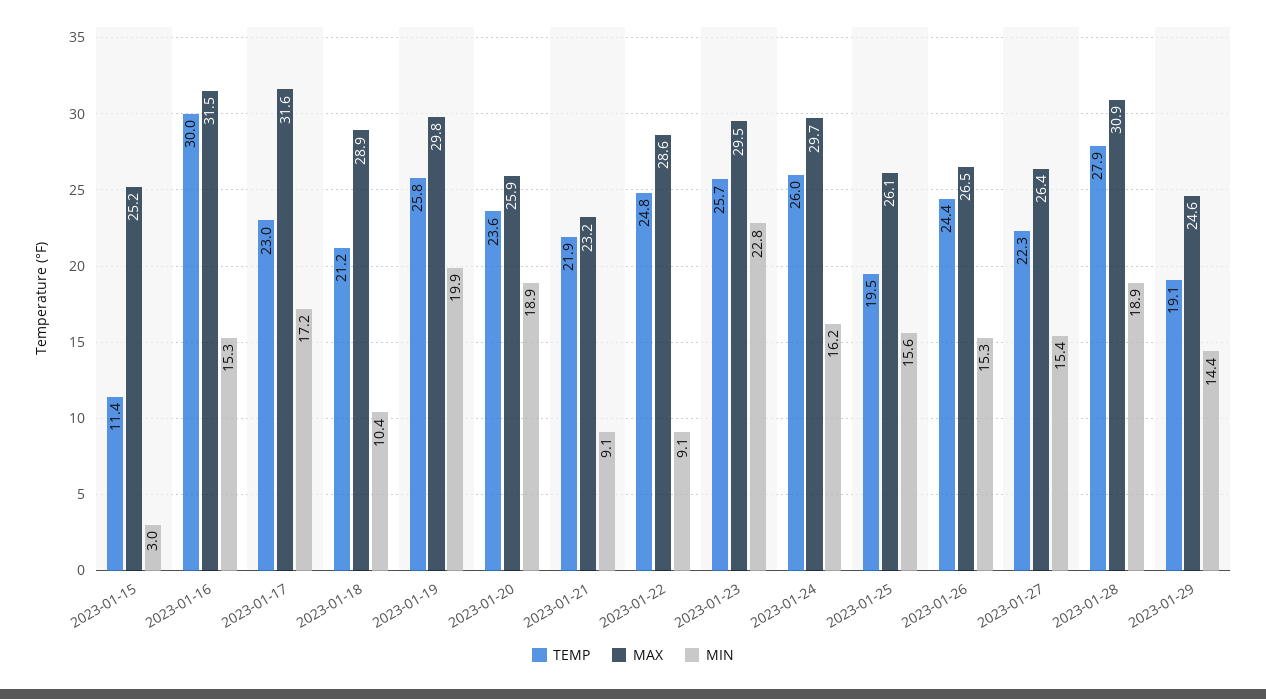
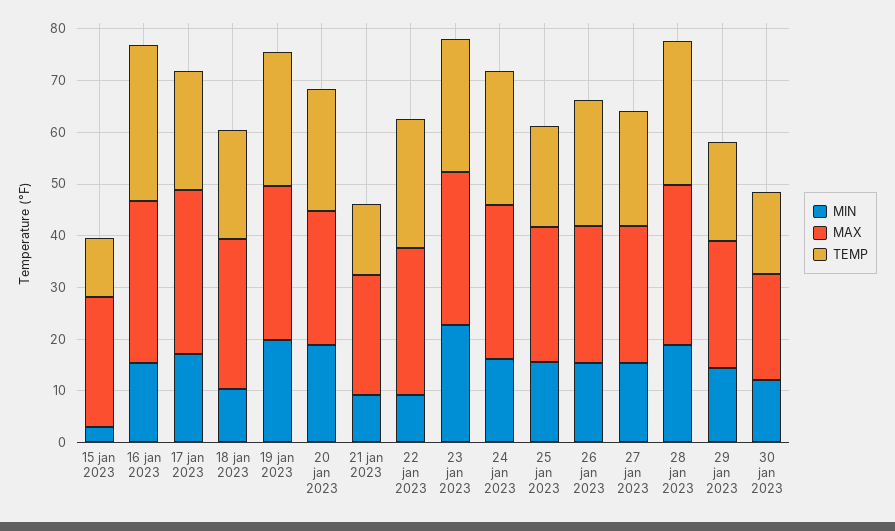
TEMP, 2023-01-21: 21.9 -> 14
MIN, 30 jan 2023: none -> 12
MAX, 30 jan 2023: none -> 20
TEMP, 30 jan 2023: none -> 16

